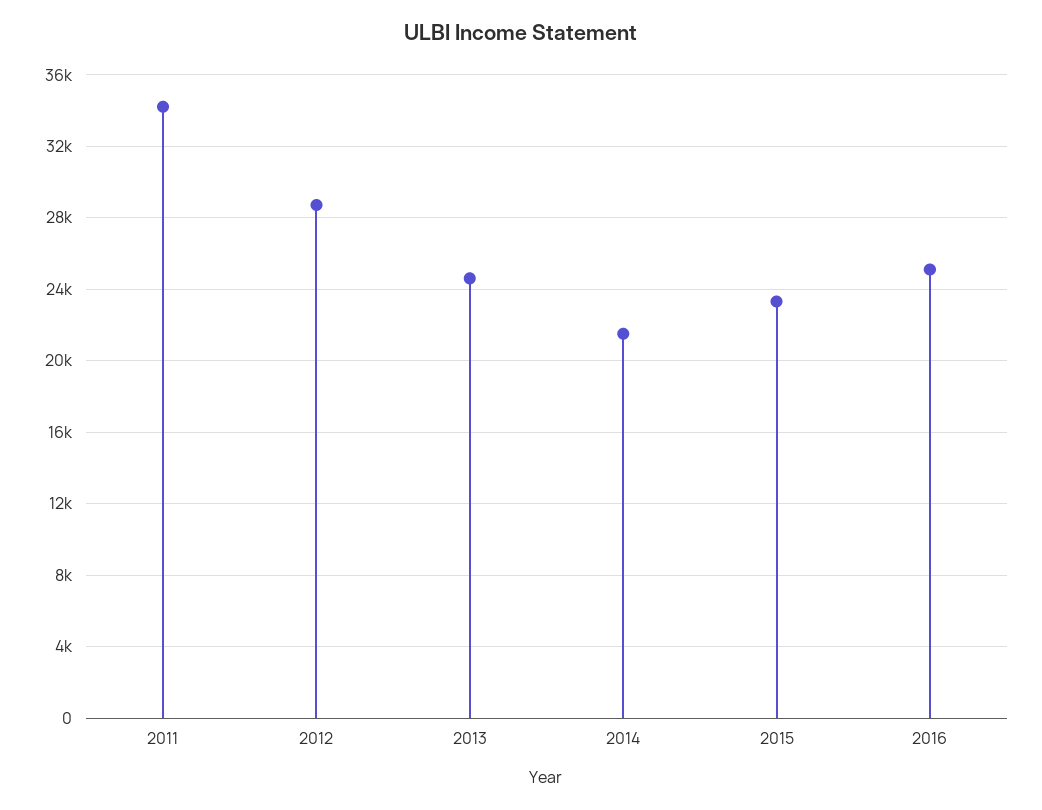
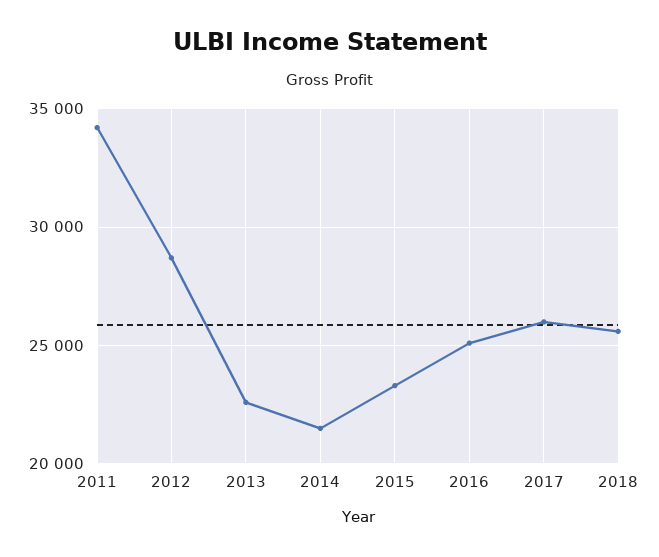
2013: 24500 -> 22500
2017: none -> 26000
2018: none -> 25500

